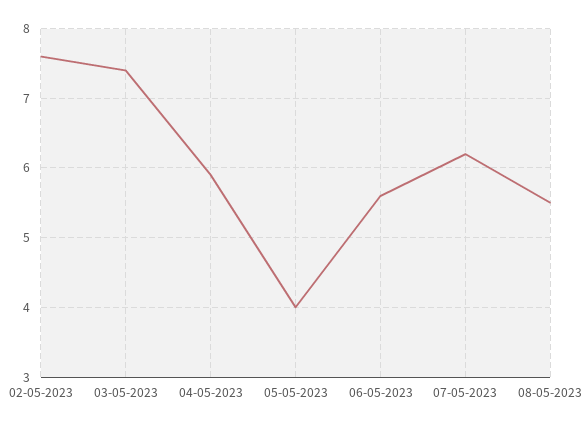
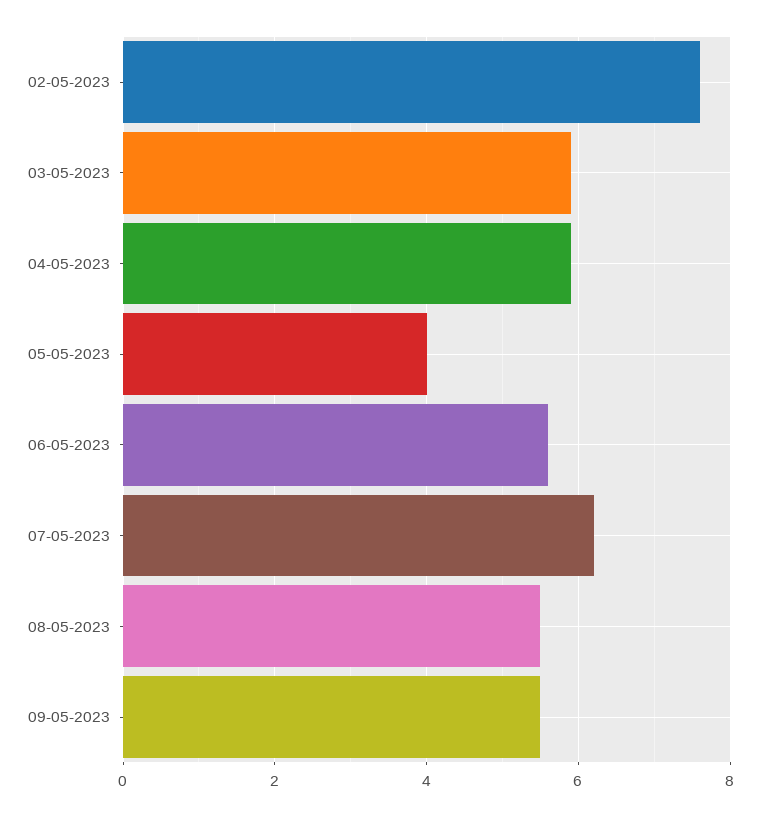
03-05-2023: 7.4 -> 6
09-05-2023: none -> 5.5

